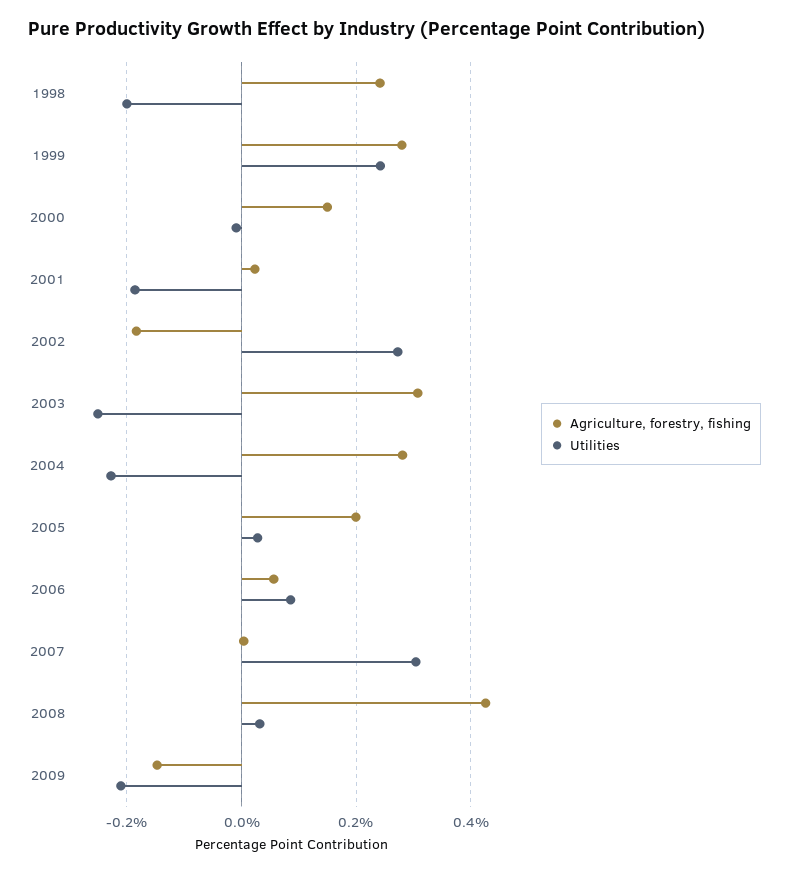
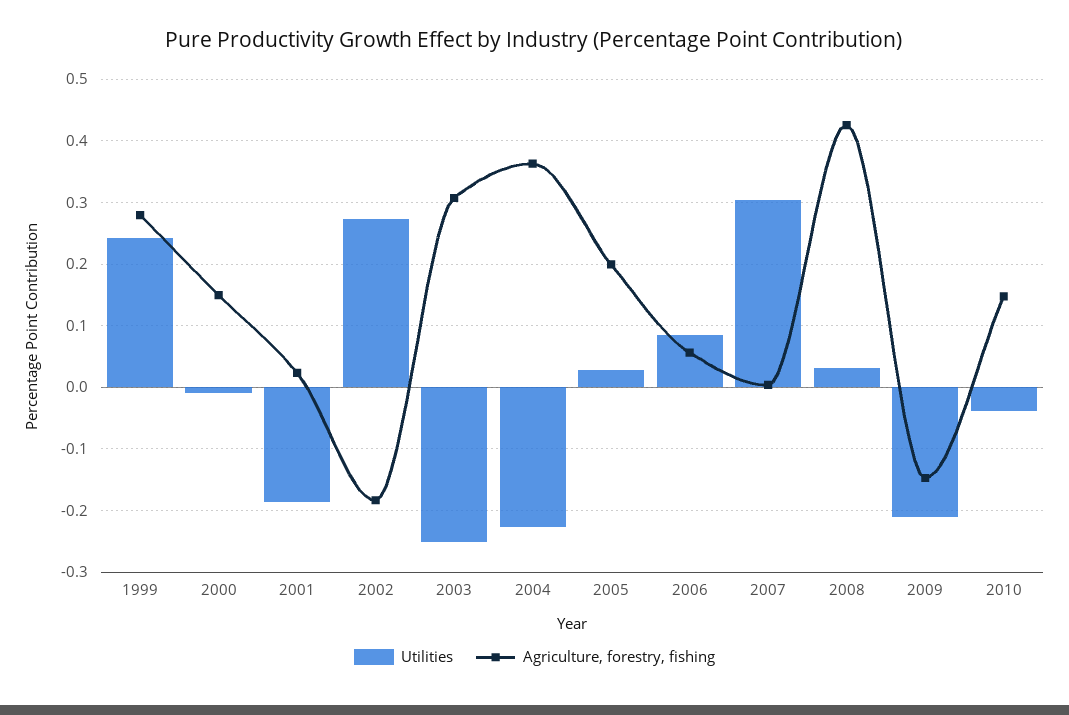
Agriculture, forestry, fishing, 1998: 0.24 -> none
Utilities, 1998: -0.2 -> none
Agriculture, forestry, fishing, 2004: 0.28 -> 0.36
Utilities, 2010: none -> -0.04
Agriculture, forestry, fishing, 2010: none -> 0.15

